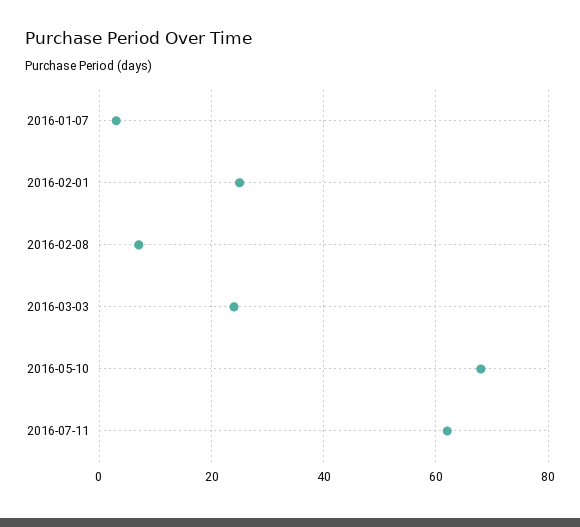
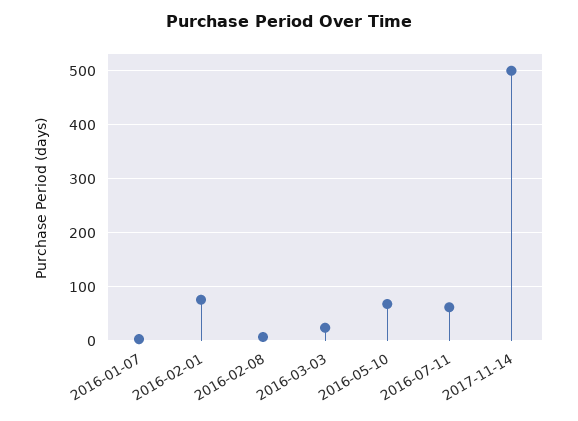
2016-02-01: 25 -> 80
2017-11-14: none -> 500

